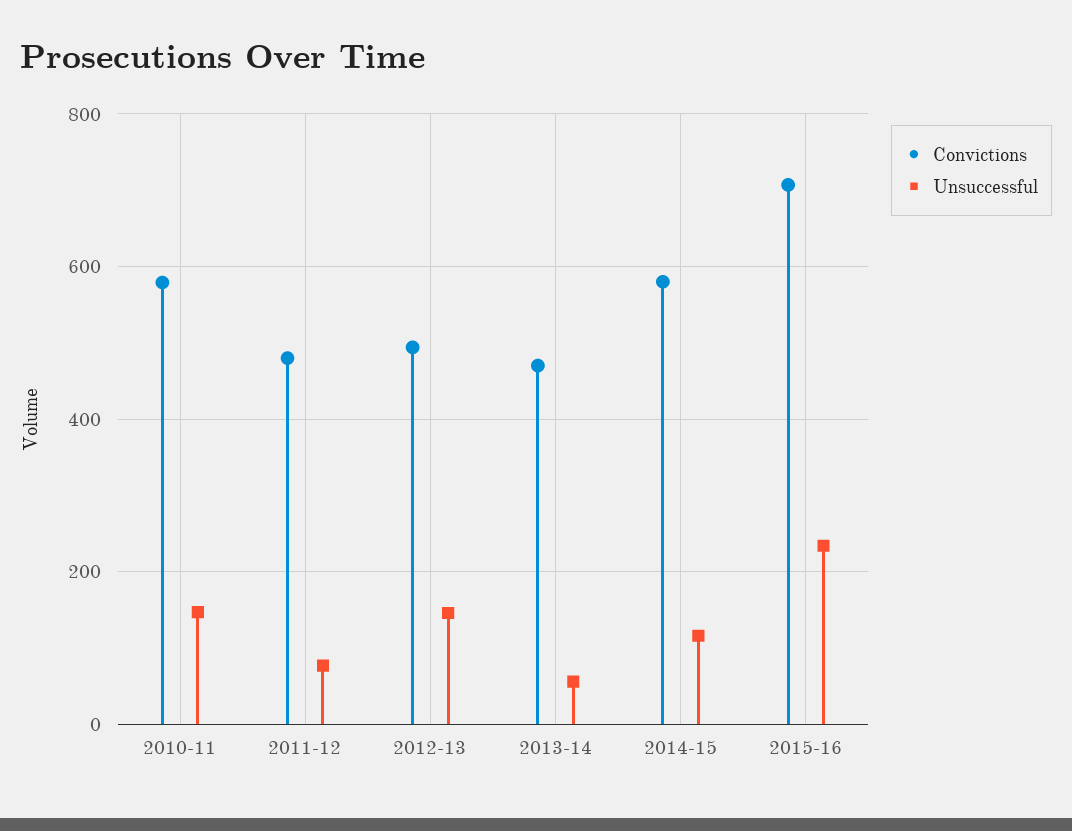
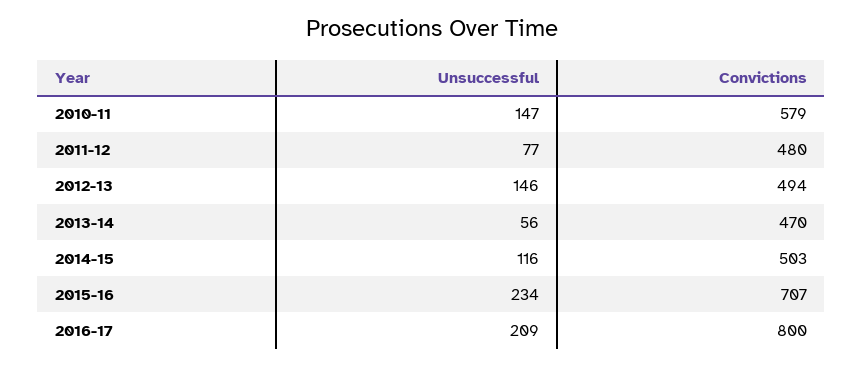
Convictions, 2014-15: 580 -> 503
Unsuccessful, 2016-17: none -> 209
Convictions, 2016-17: none -> 800

